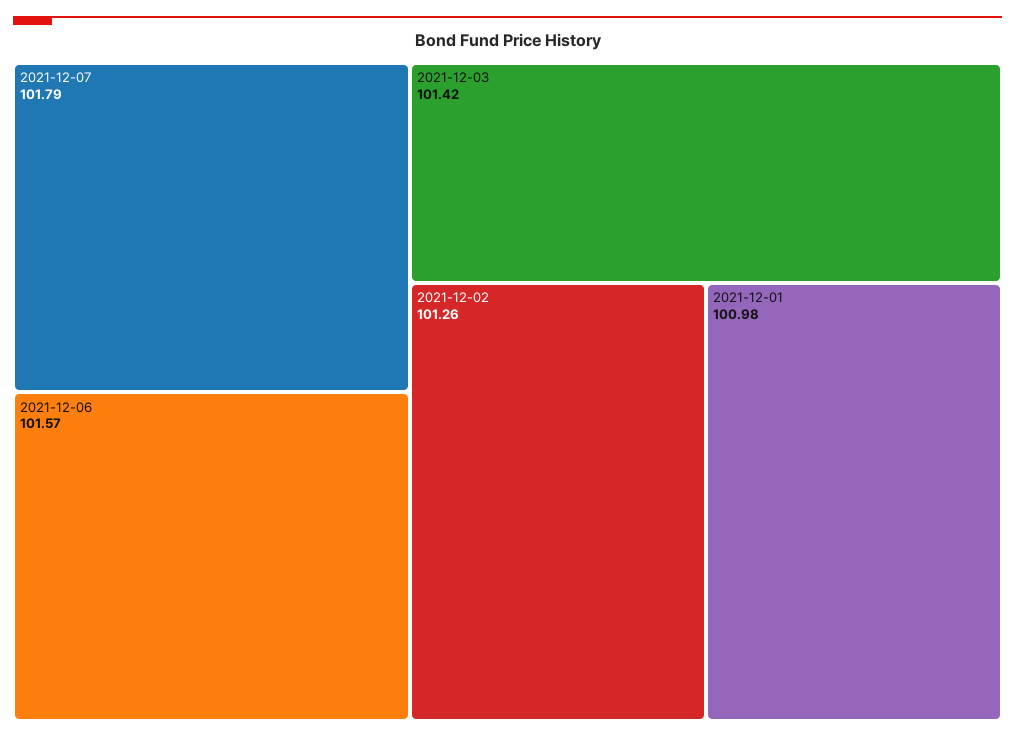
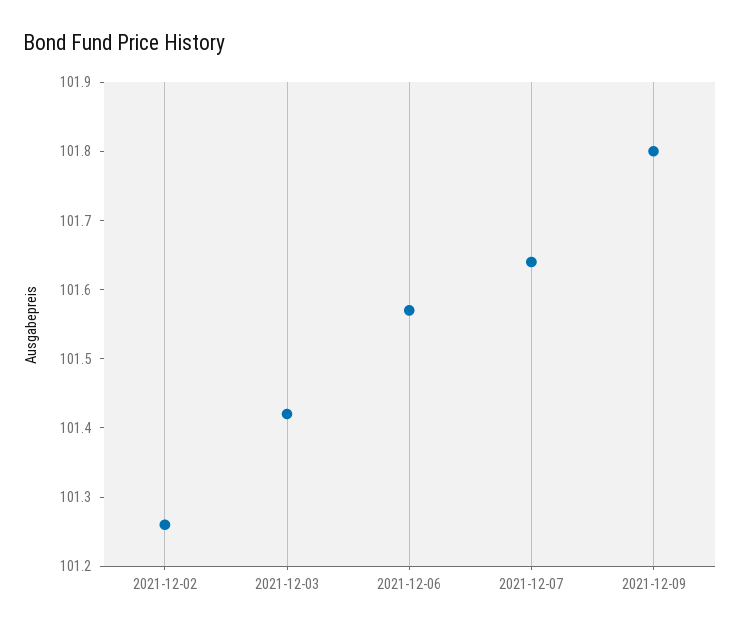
2021-12-07: 101.79 -> 101.65
2021-12-01: 100.98 -> none
2021-12-09: none -> 101.8

